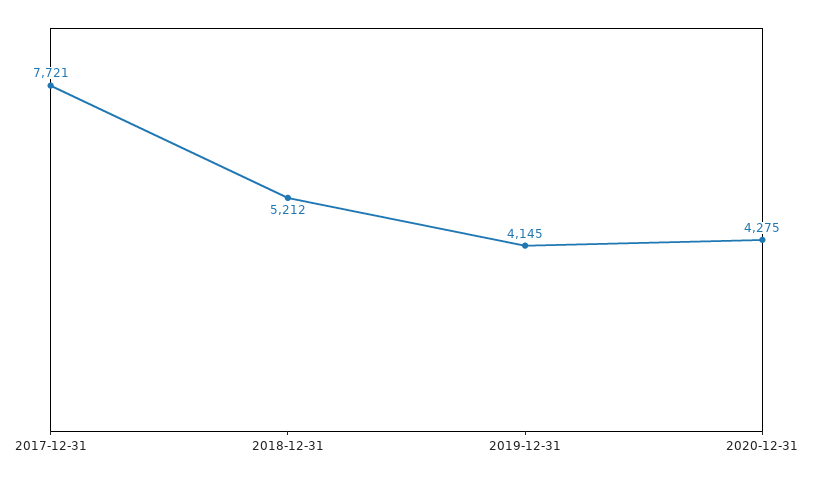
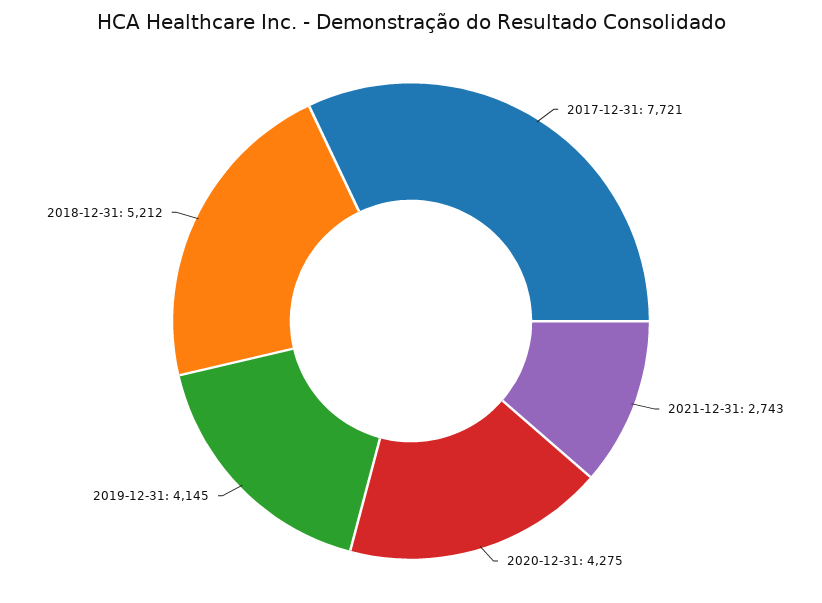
2021-12-31: none -> 2743

